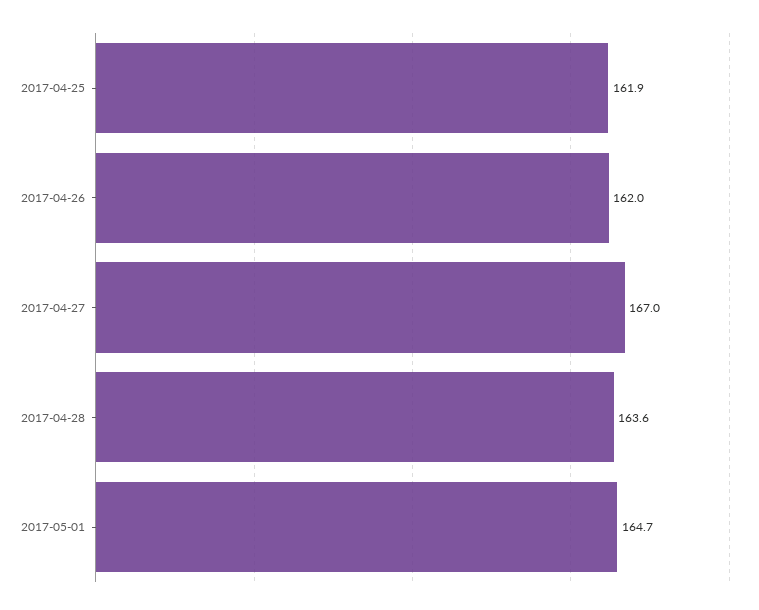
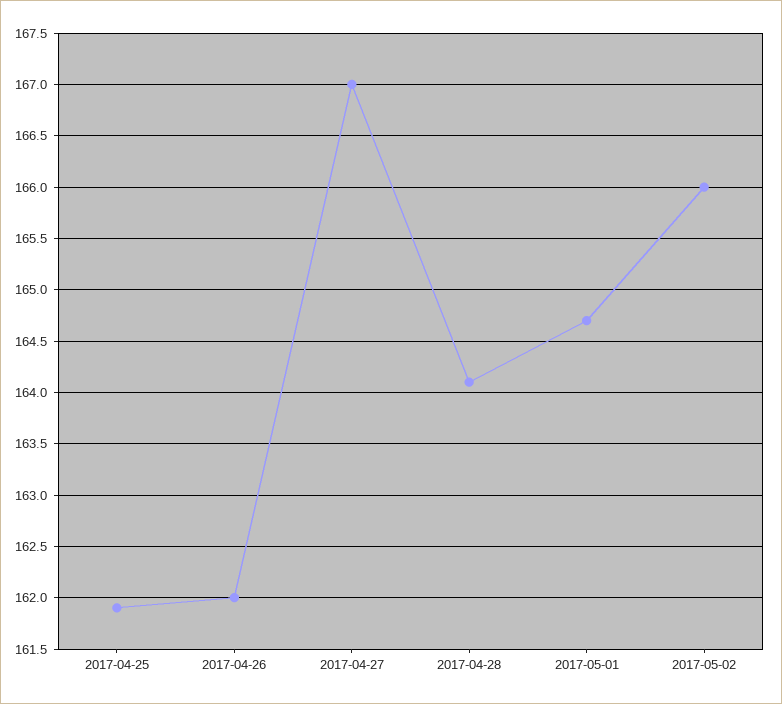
2017-04-28: 163.6 -> 164.1
2017-05-02: none -> 166

